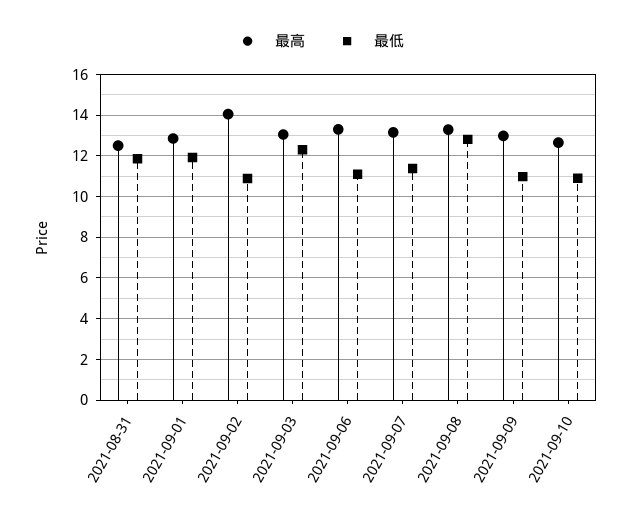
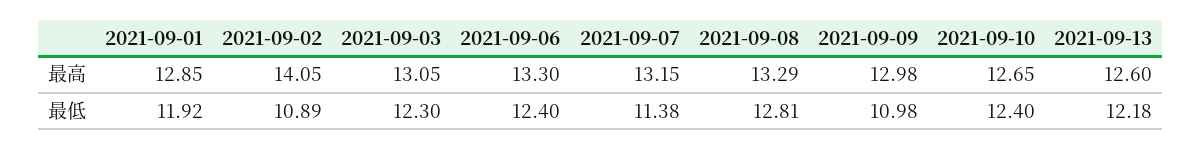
最高, 2021-08-31: 12.5 -> none
最低, 2021-08-31: 12 -> none
最低, 2021-09-06: 11 -> 12.4
最低, 2021-09-10: 11 -> 12.4
最高, 2021-09-13: none -> 12.6
最低, 2021-09-13: none -> 12.18

